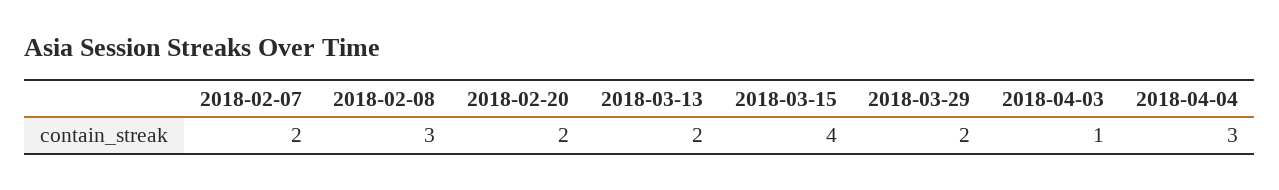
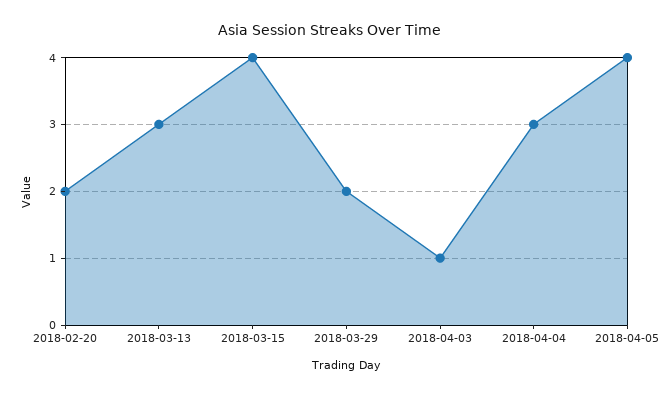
2018-02-07: 2 -> none
2018-02-08: 3 -> none
2018-03-13: 2 -> 3
2018-04-05: none -> 4

